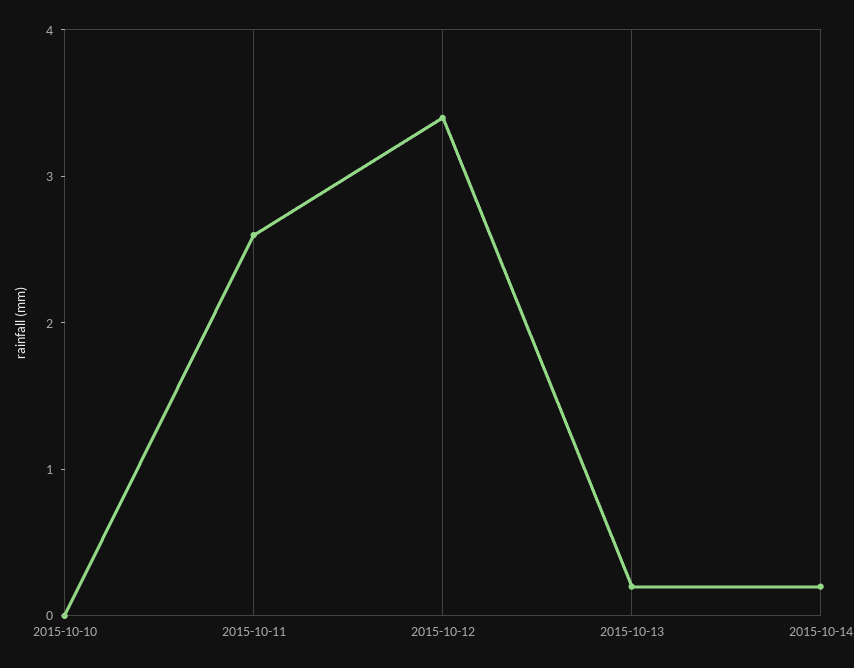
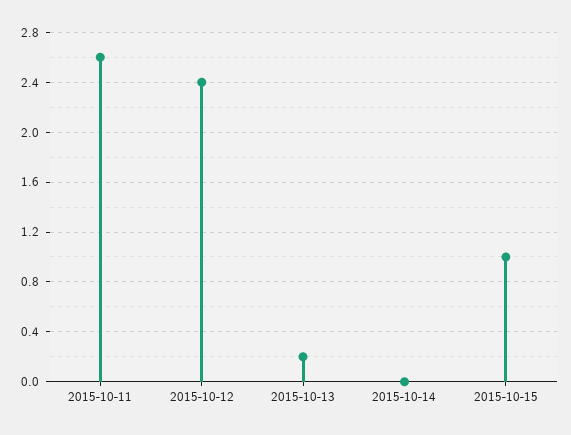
2015-10-10: 0 -> none
2015-10-12: 3.4 -> 2.4
2015-10-14: 0.2 -> 0
2015-10-15: none -> 1

